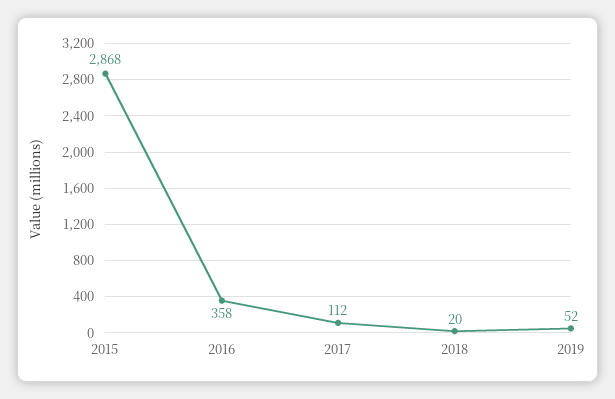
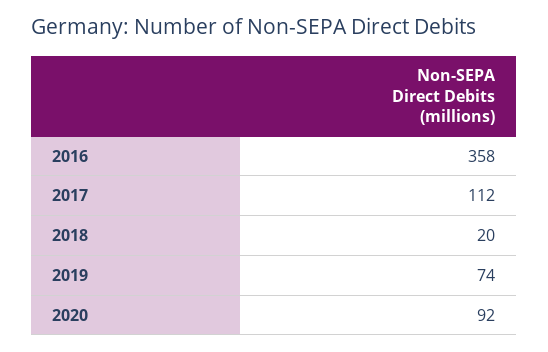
2015: 2868 -> none
2019: 52 -> 74
2020: none -> 92

